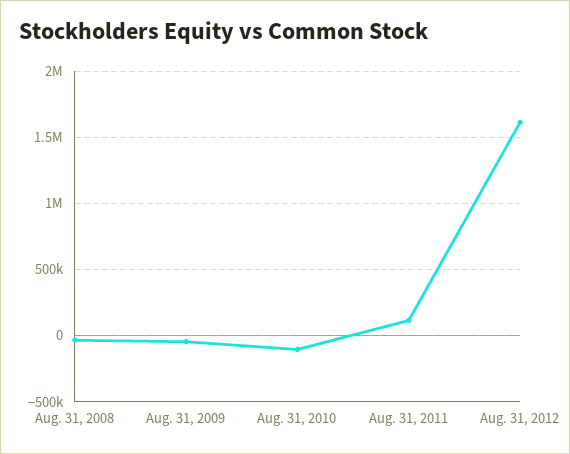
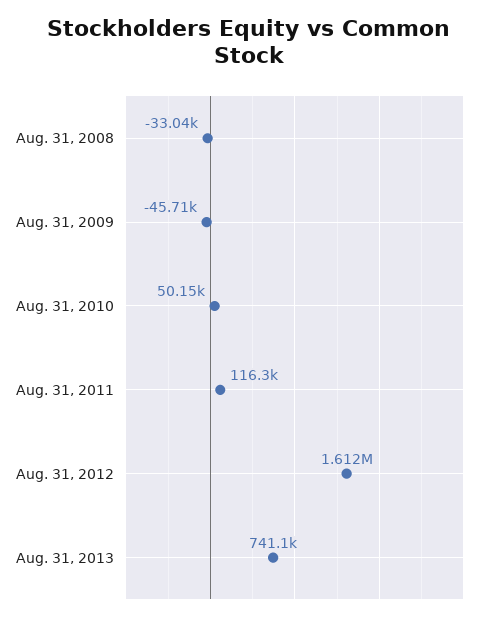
Aug. 31, 2010: -100000 -> 50150
Aug. 31, 2013: none -> 741100

